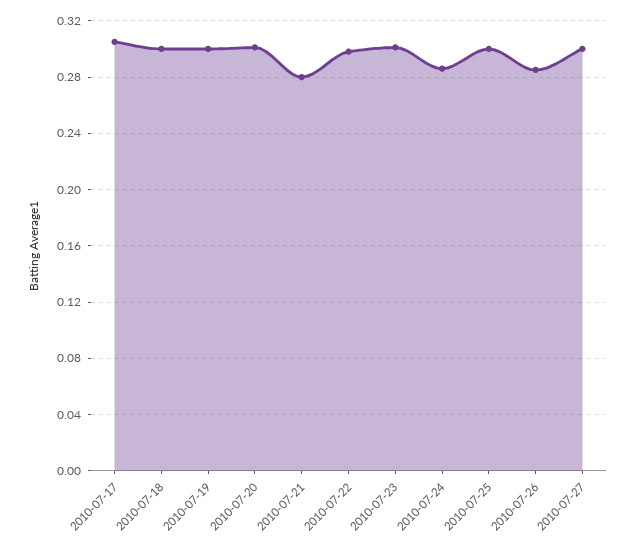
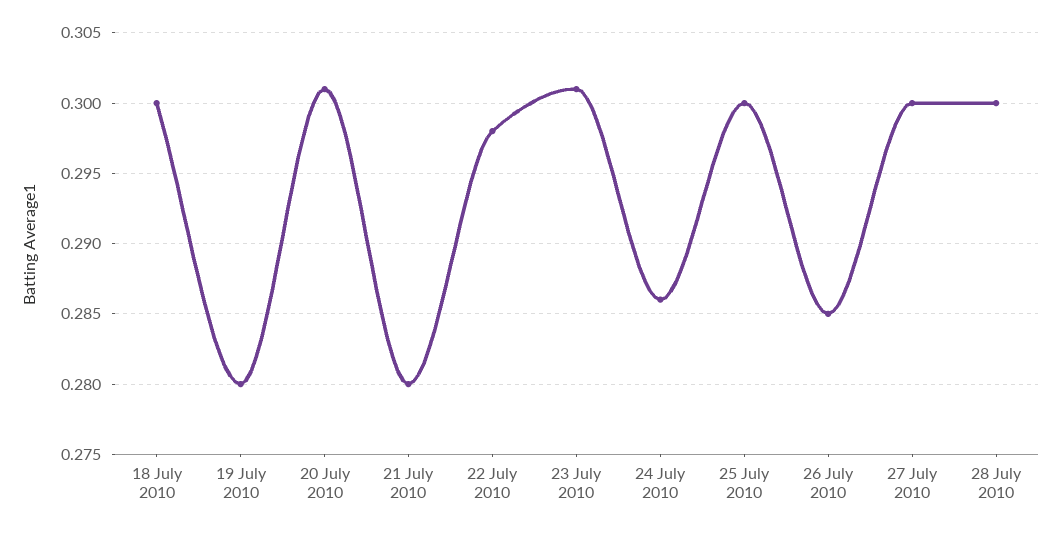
2010-07-17: 0.305 -> none
2010-07-19: 0.3 -> 0.28
28 July 2010: none -> 0.3

